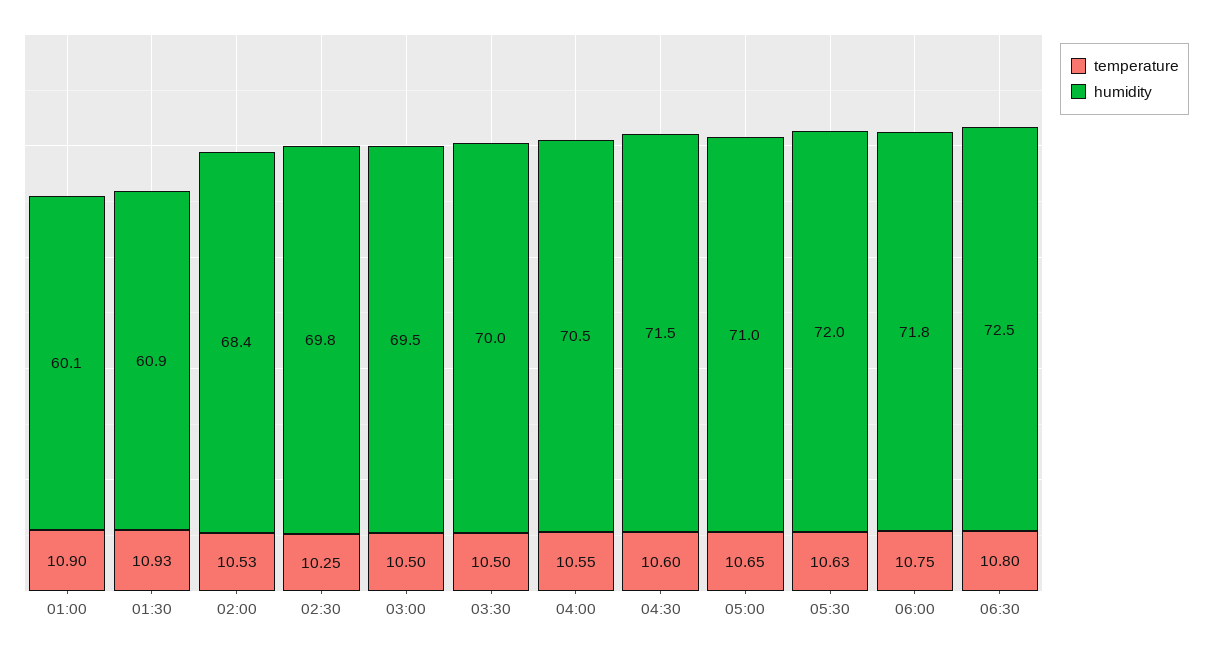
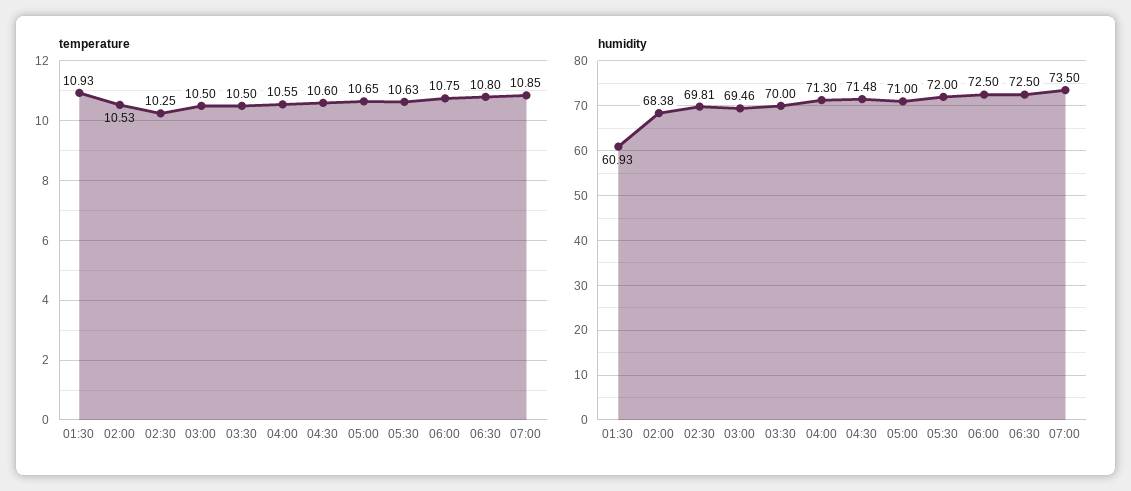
temperature, 01:00: 10.9 -> none
humidity, 01:00: 60.1 -> none
humidity, 04:00: 70.5 -> 71.3
humidity, 06:00: 71.8 -> 72.5
temperature, 07:00: none -> 10.85
humidity, 07:00: none -> 73.5

